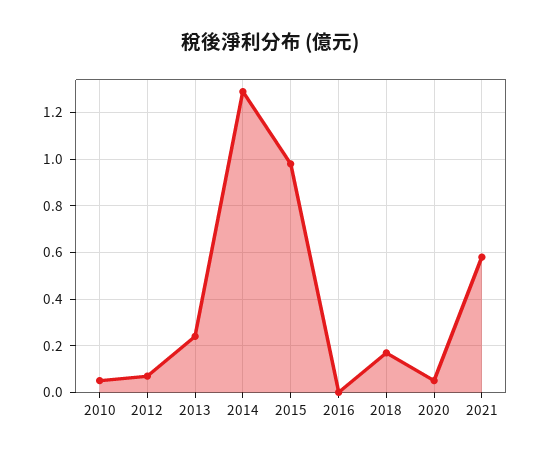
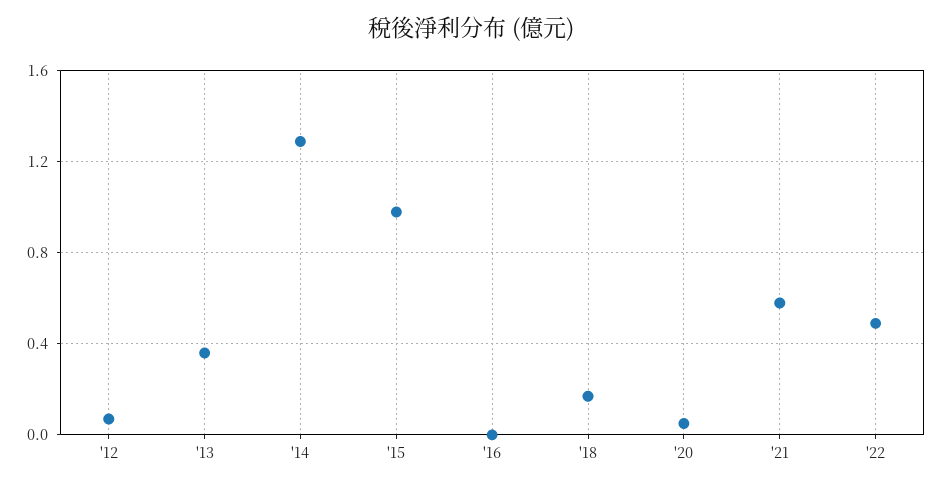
2010: 0.05 -> none
2013: 0.25 -> 0.35
'22: none -> 0.5

